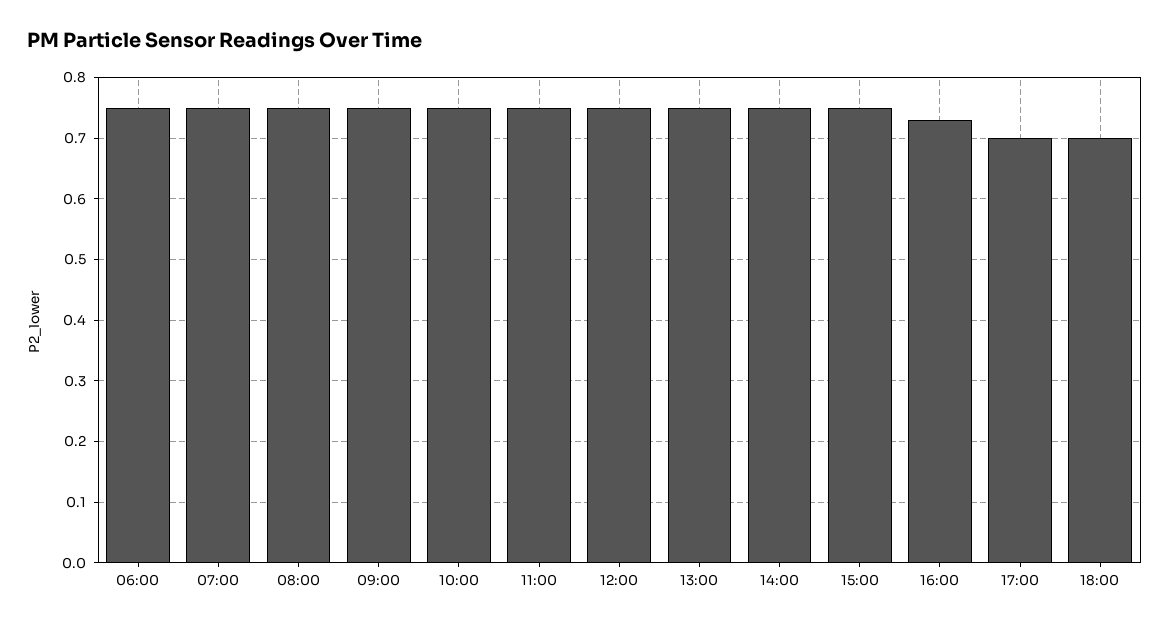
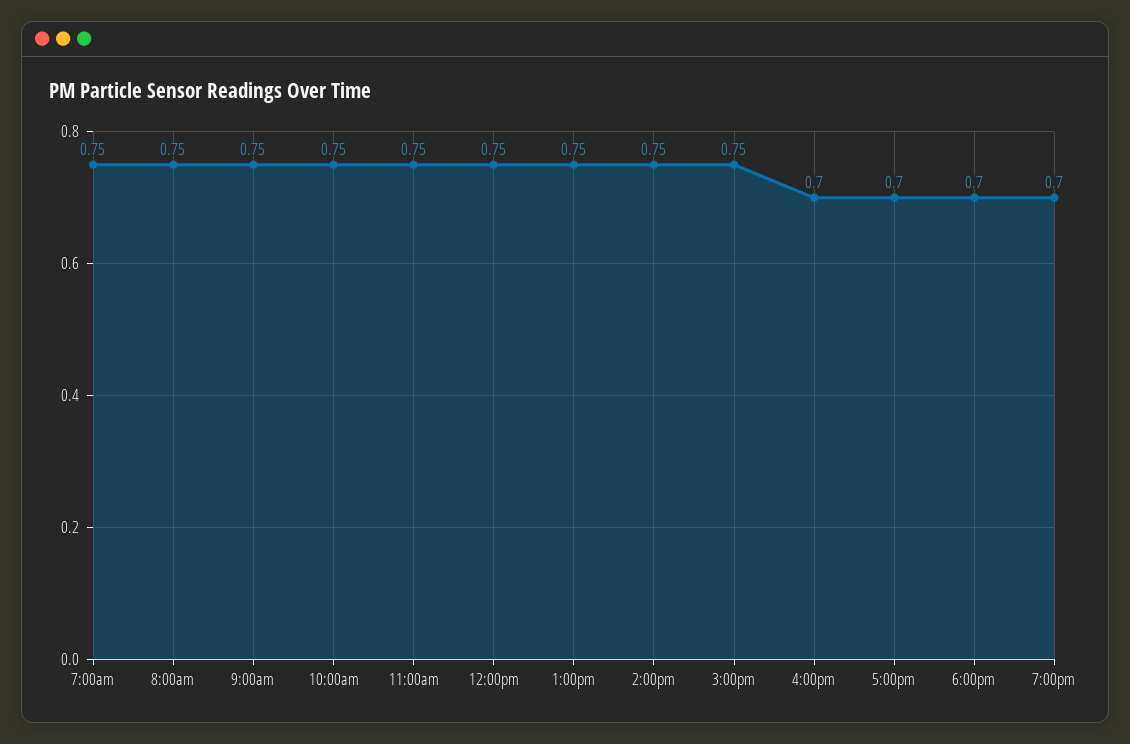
06:00: 0.75 -> none
16:00: 0.73 -> 0.7
7:00pm: none -> 0.7

